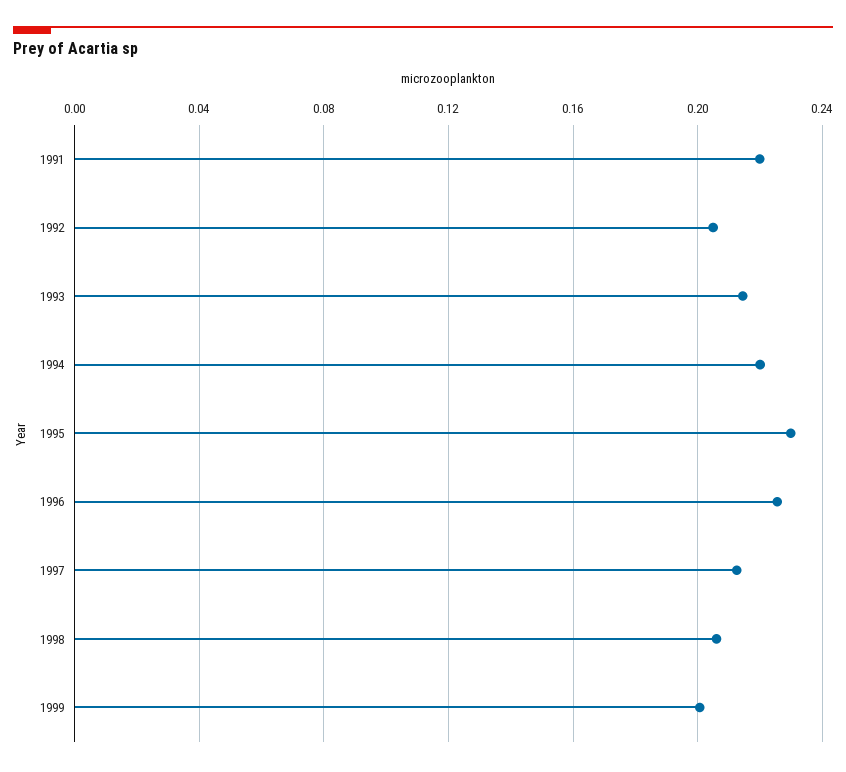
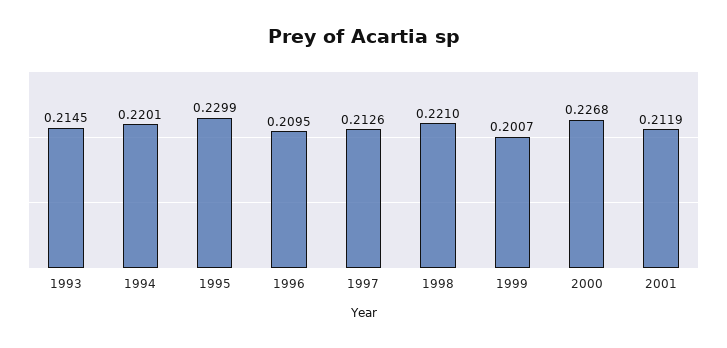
1991: 0.22 -> none
1992: 0.205 -> none
1996: 0.225 -> 0.2095
1998: 0.205 -> 0.221
2000: none -> 0.2268
2001: none -> 0.2119

